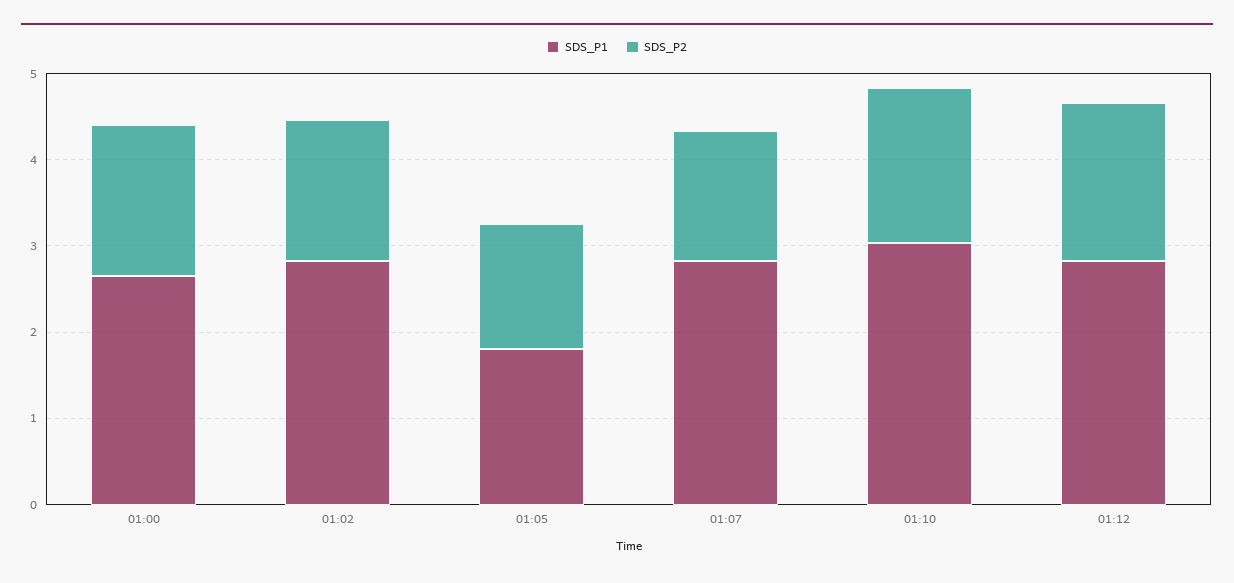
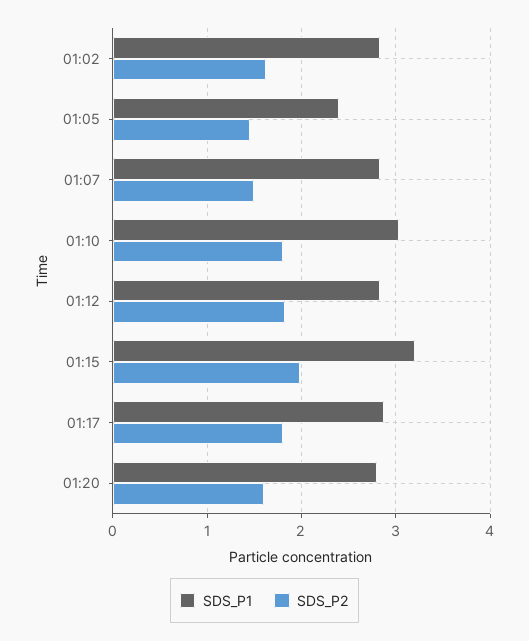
SDS_P1, 01:00: 2.6 -> none
SDS_P2, 01:00: 1.8 -> none
SDS_P1, 01:05: 1.8 -> 2.4
SDS_P1, 01:15: none -> 3.2
SDS_P2, 01:15: none -> 2
SDS_P1, 01:17: none -> 2.9
SDS_P2, 01:17: none -> 1.8
SDS_P1, 01:20: none -> 2.8
SDS_P2, 01:20: none -> 1.6

